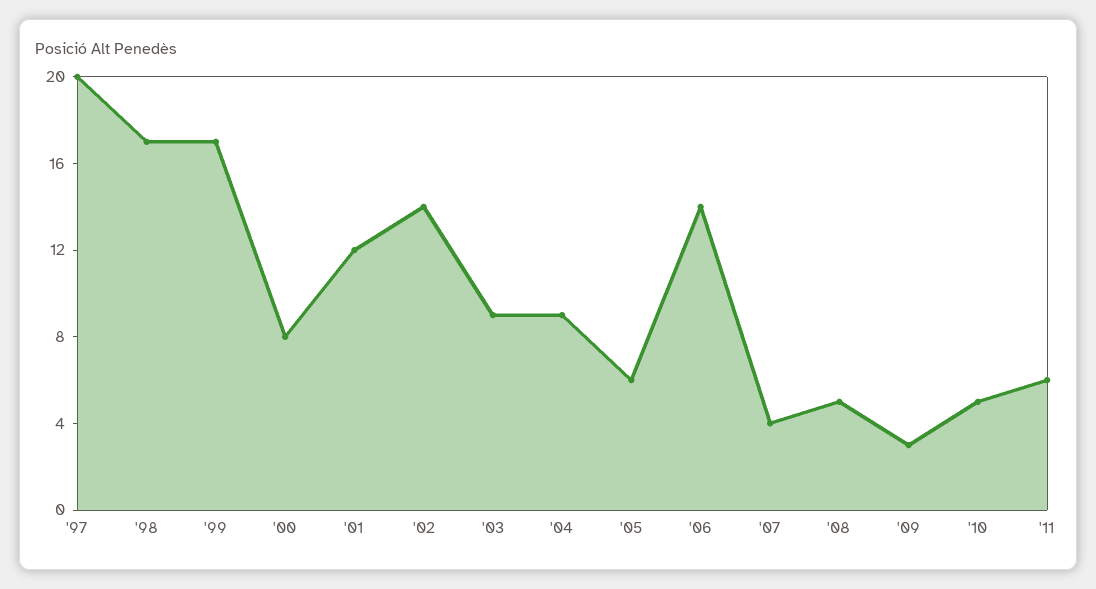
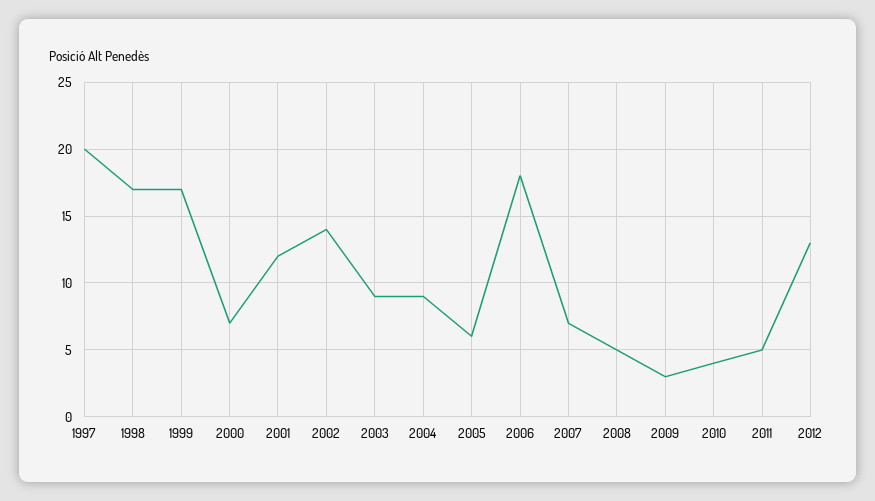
'00: 8 -> 7
'06: 14 -> 18
'07: 4 -> 7
'10: 5 -> 4
'11: 6 -> 5
2012: none -> 13

